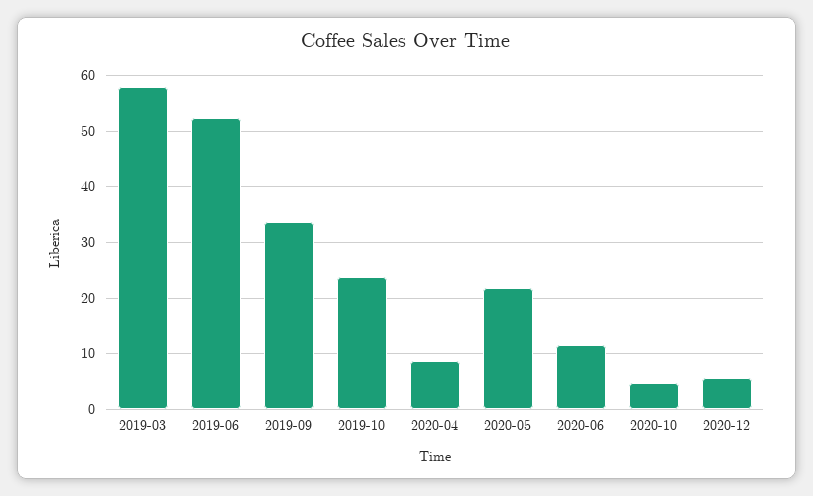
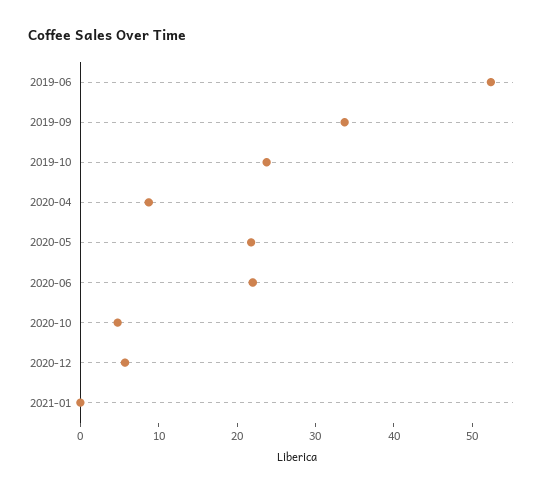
2019-03: 58 -> none
2020-06: 12 -> 22
2021-01: none -> 0

